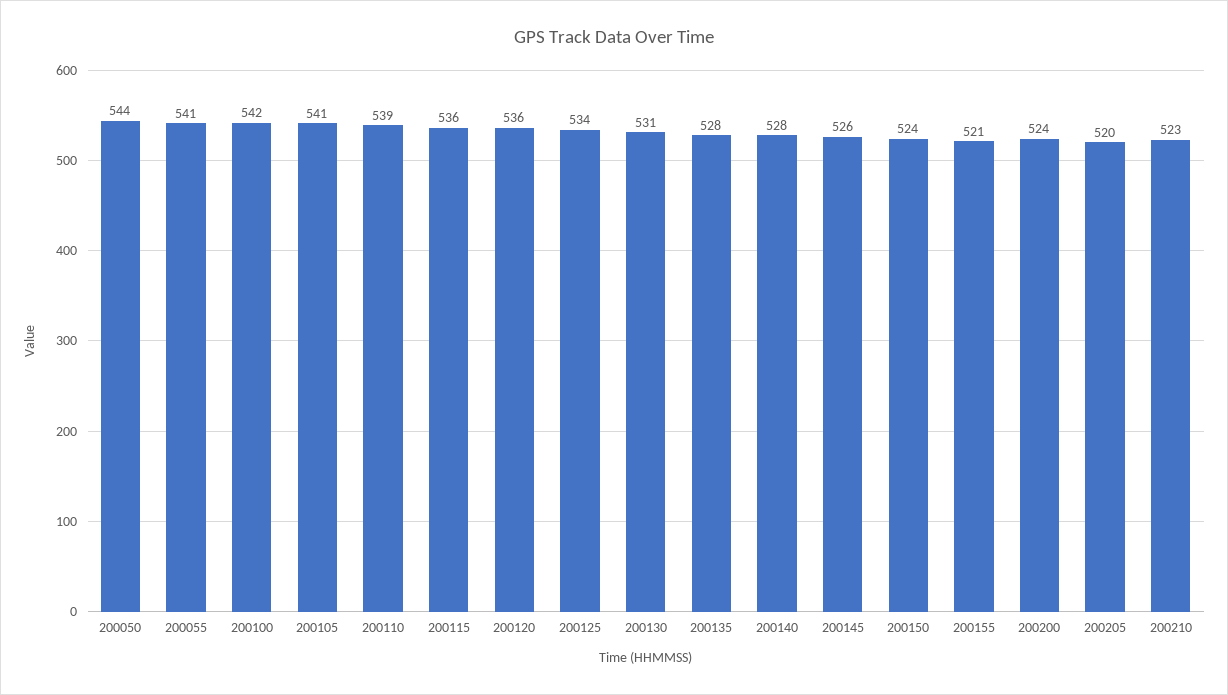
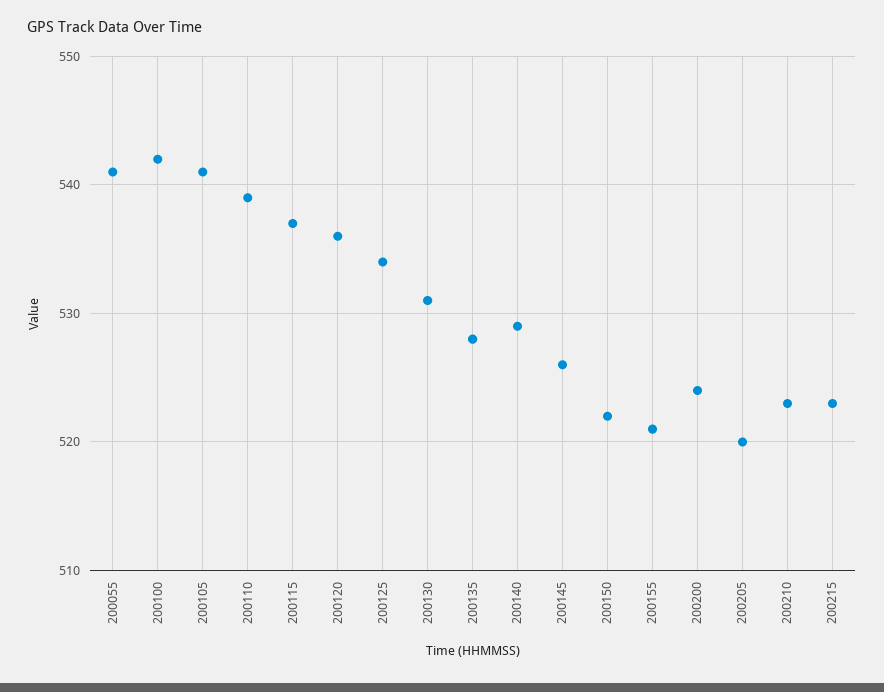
200050: 544 -> none
200115: 536 -> 537
200140: 528 -> 529
200150: 524 -> 522
200215: none -> 523

